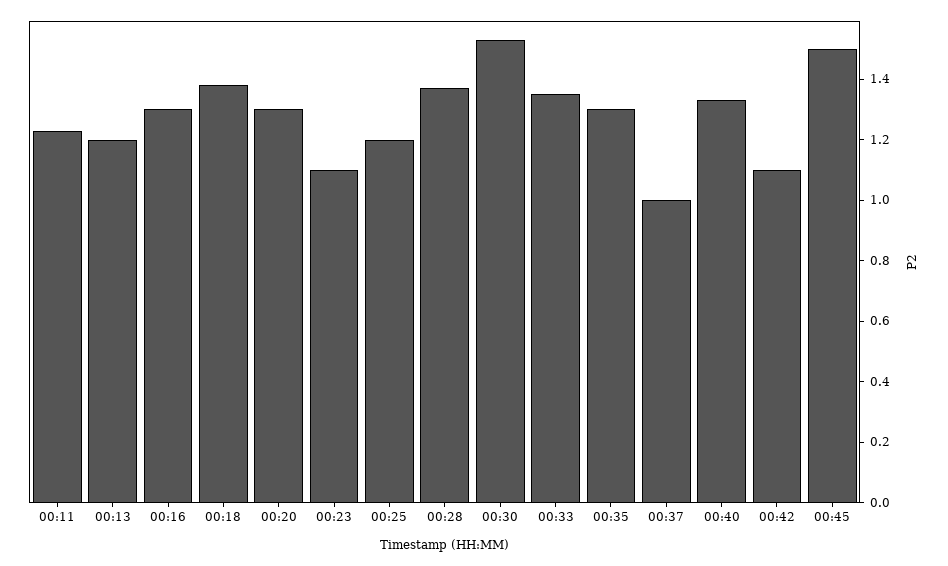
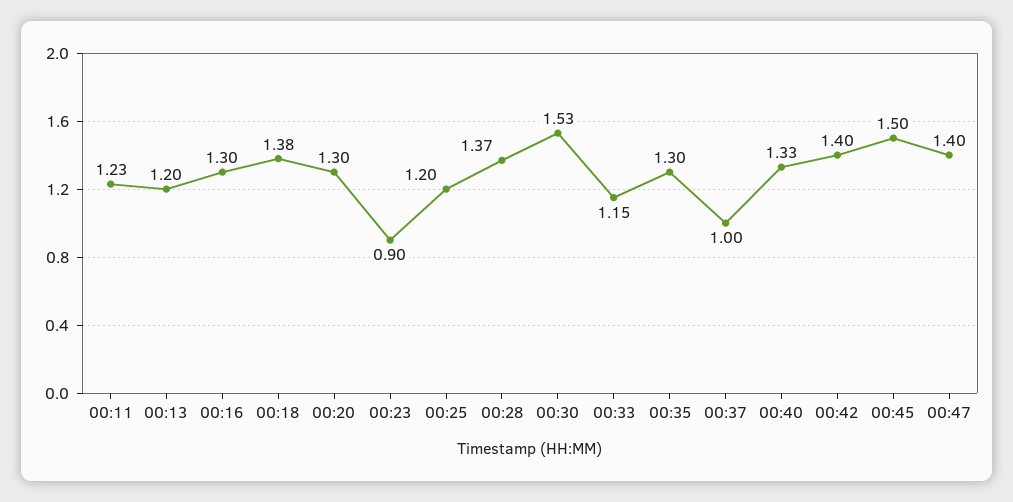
00:23: 1.1 -> 0.9
00:33: 1.35 -> 1.15
00:42: 1.1 -> 1.4
00:47: none -> 1.4

